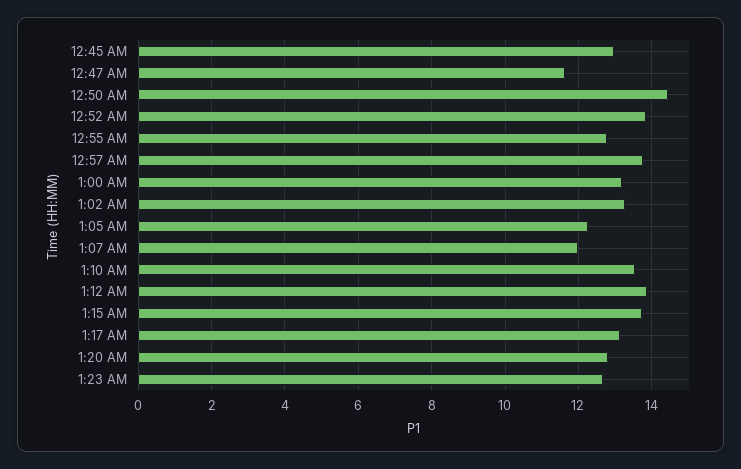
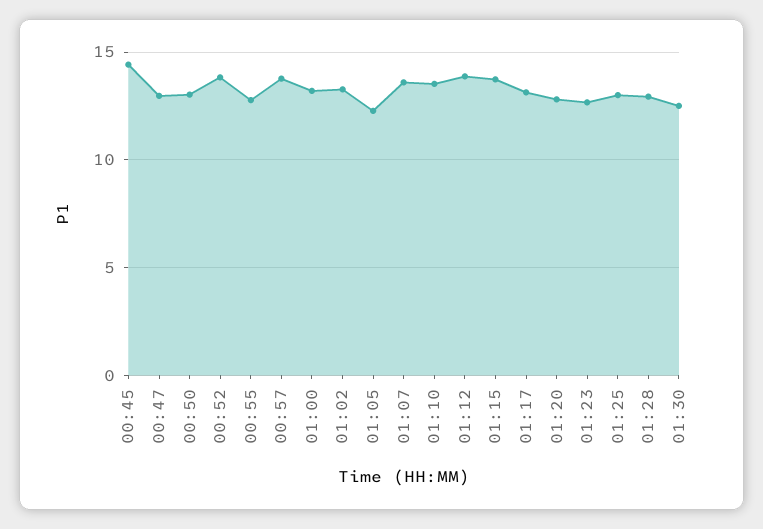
12:45 AM: 13 -> 14.5
12:47 AM: 11.6 -> 13
12:50 AM: 14.4 -> 13
1:07 AM: 12 -> 13.5
01:25: none -> 13
01:28: none -> 13
01:30: none -> 12.5

